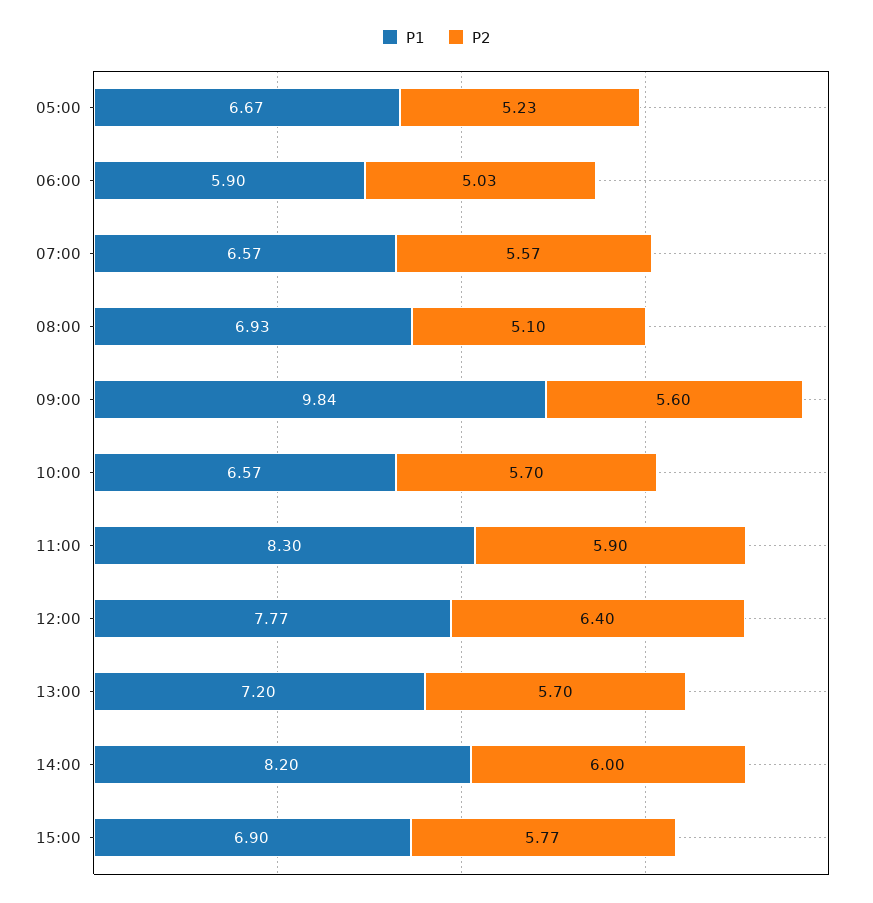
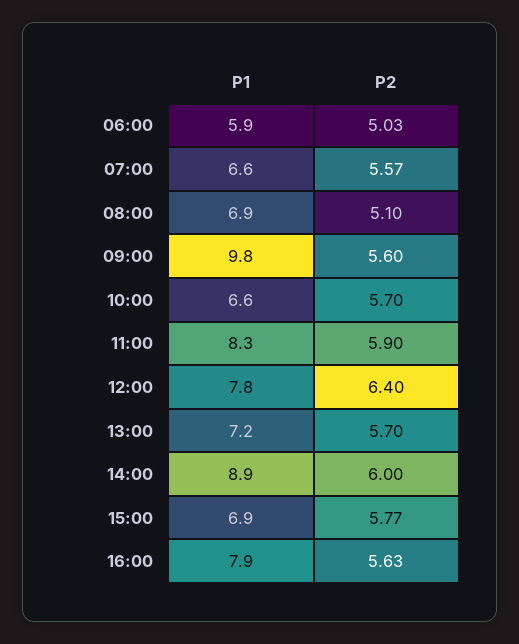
P1, 05:00: 6.67 -> none
P2, 05:00: 5.23 -> none
P1, 14:00: 8.2 -> 8.9
P1, 16:00: none -> 7.9
P2, 16:00: none -> 5.63

